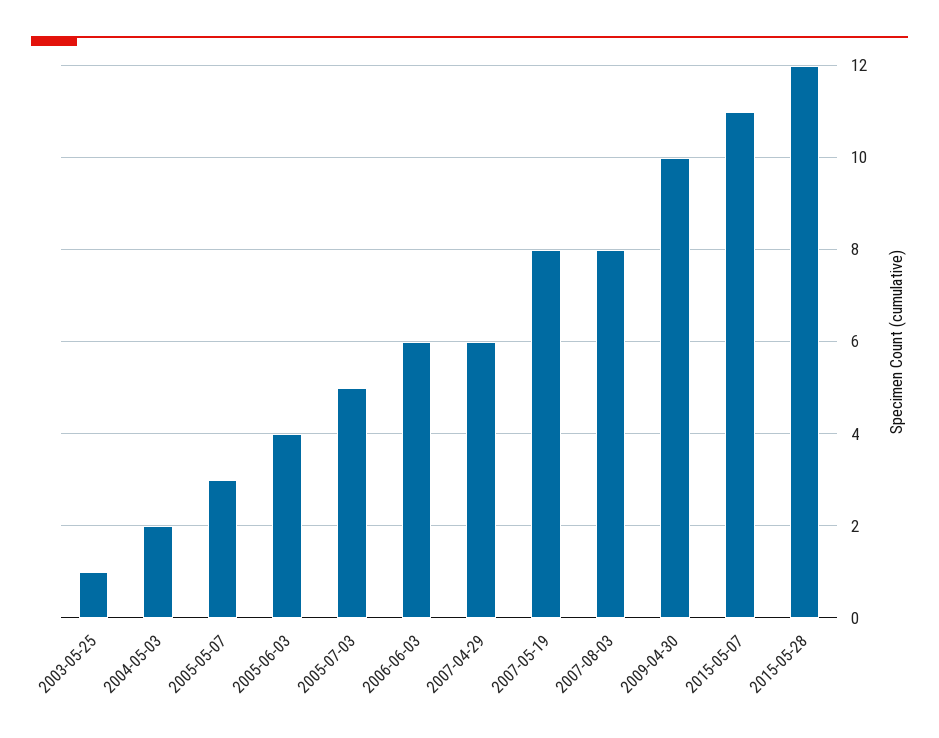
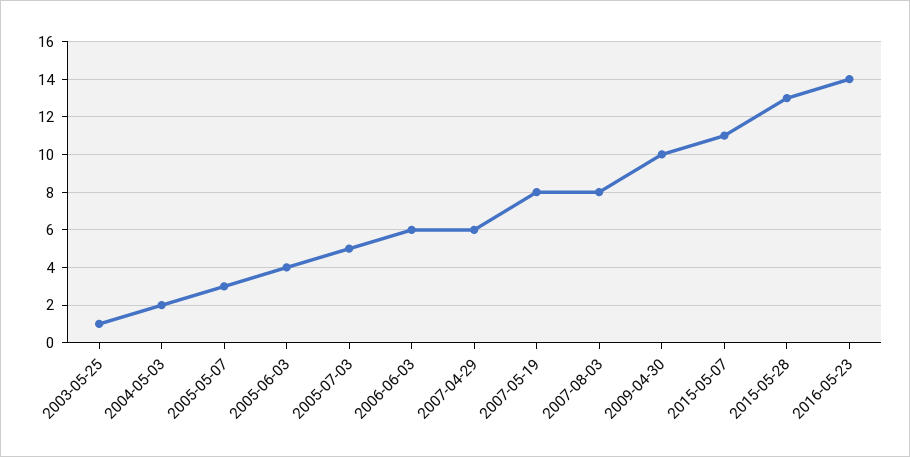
2015-05-28: 12 -> 13
2016-05-23: none -> 14

